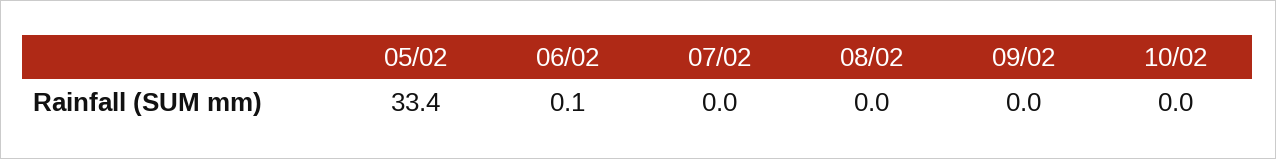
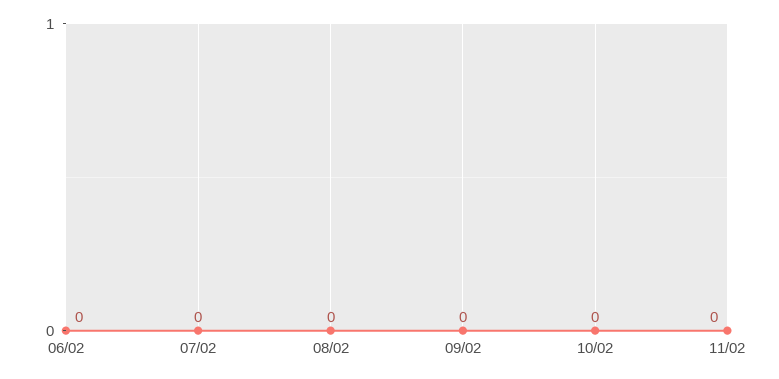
05/02: 33.4 -> none
06/02: 0.1 -> 0
11/02: none -> 0

